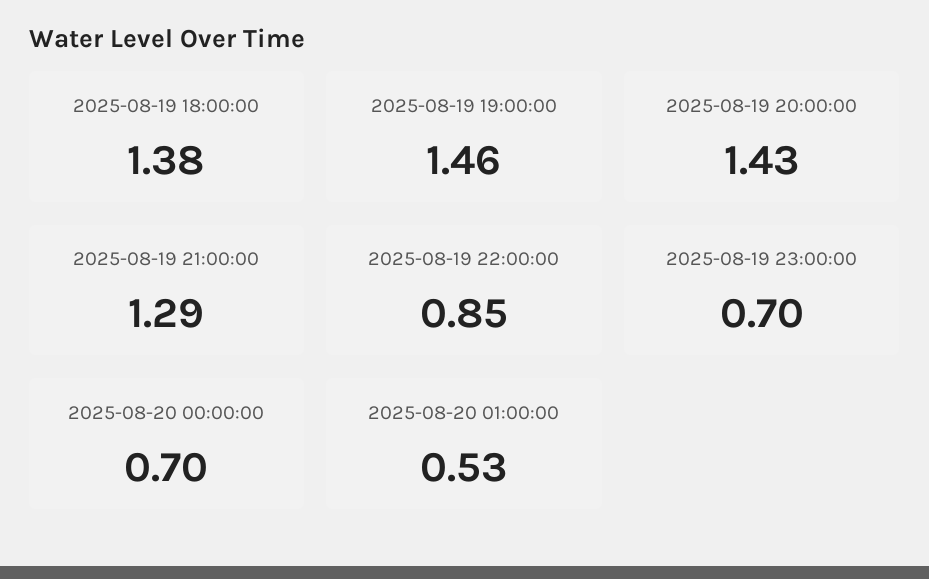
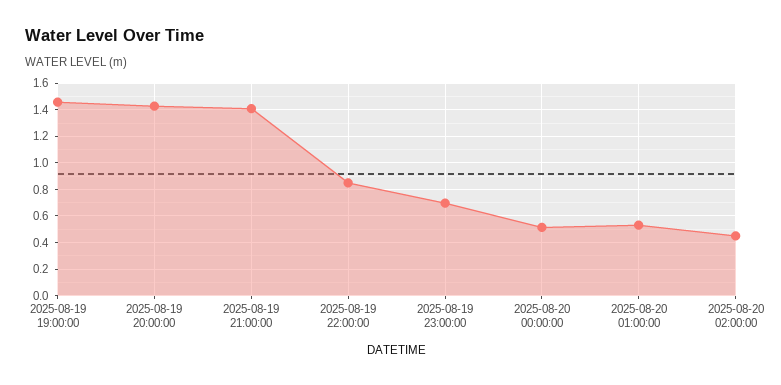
2025-08-19 18:00:00: 1.38 -> none
2025-08-19 21:00:00: 1.29 -> 1.4
2025-08-20 00:00:00: 0.7 -> 0.5
2025-08-20 02:00:00: none -> 0.45

